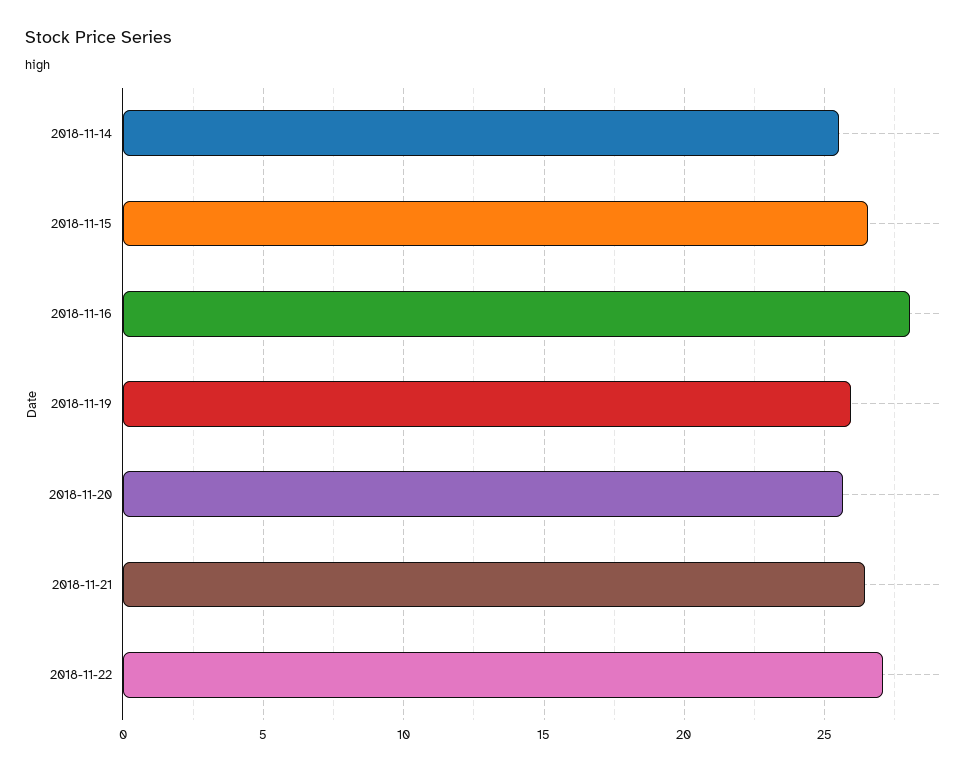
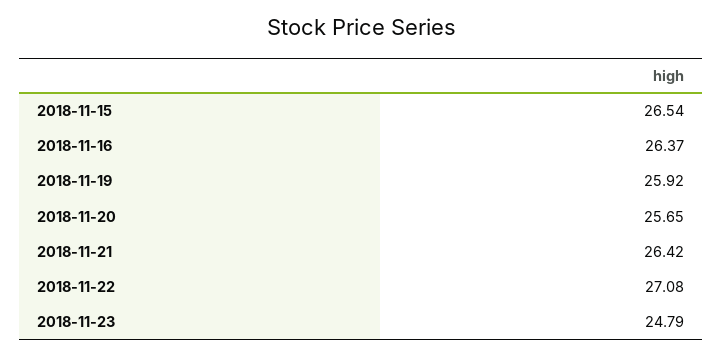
2018-11-14: 25.5 -> none
2018-11-16: 28 -> 26.37
2018-11-23: none -> 24.79

